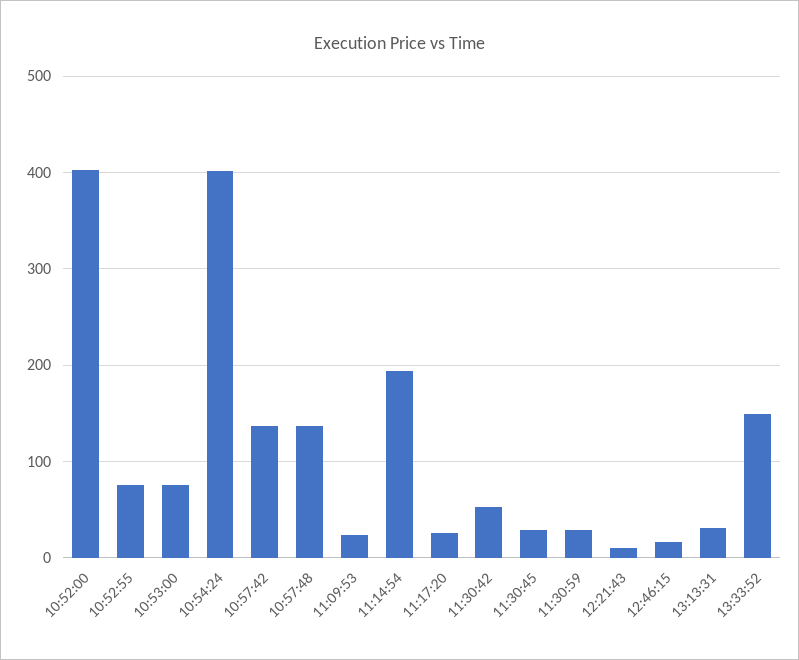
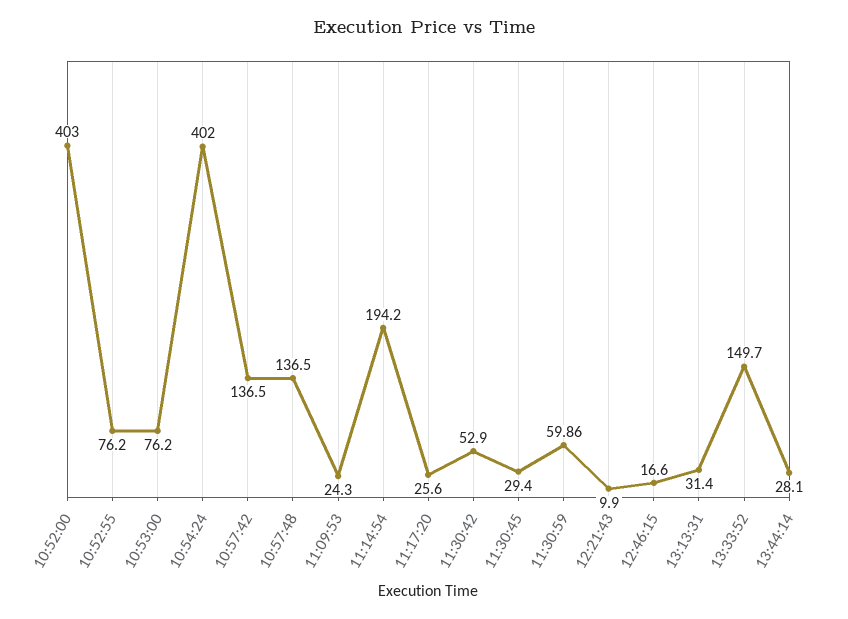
11:30:59: 30 -> 59.86
13:44:14: none -> 28.1

